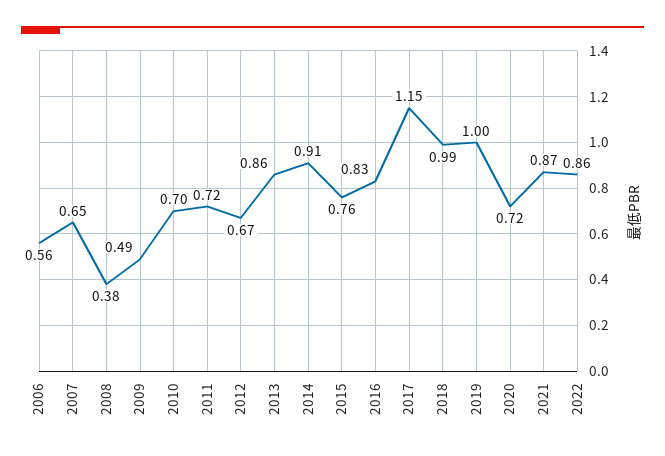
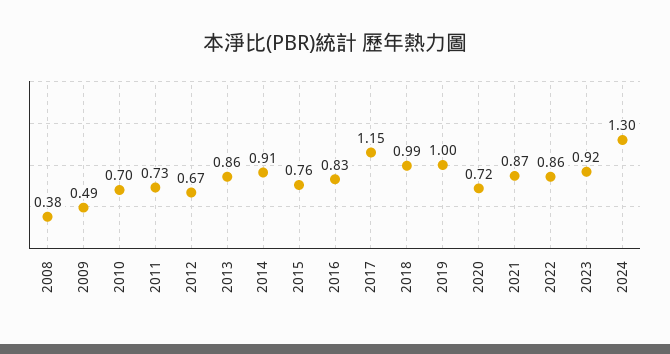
2006: 0.56 -> none
2007: 0.65 -> none
2011: 0.72 -> 0.73
2023: none -> 0.92
2024: none -> 1.3

